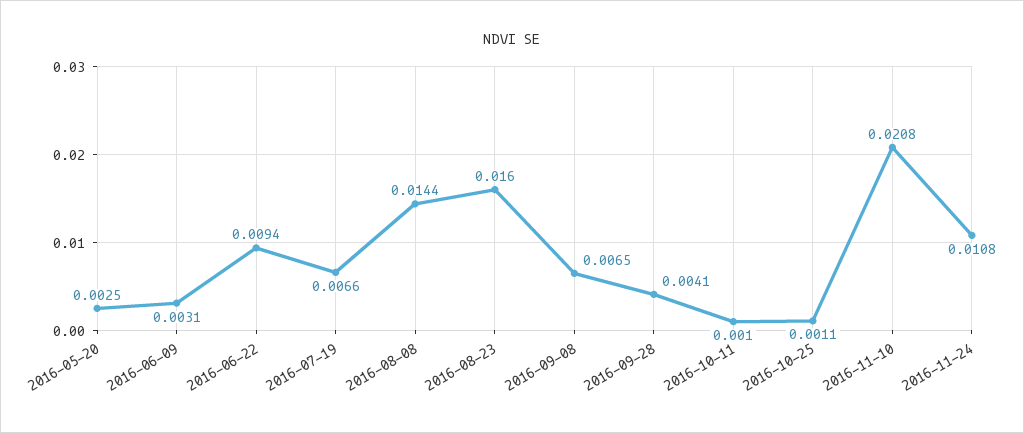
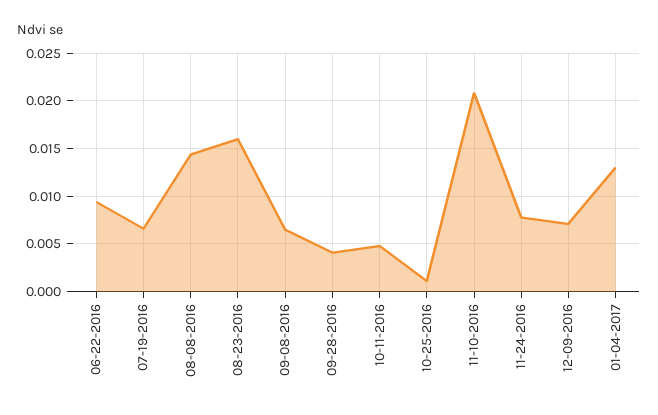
2016-05-20: 0.0025 -> none
2016-06-09: 0.0031 -> none
2016-10-11: 0.001 -> 0.005
2016-11-24: 0.0108 -> 0.008
12-09-2016: none -> 0.007
01-04-2017: none -> 0.013

